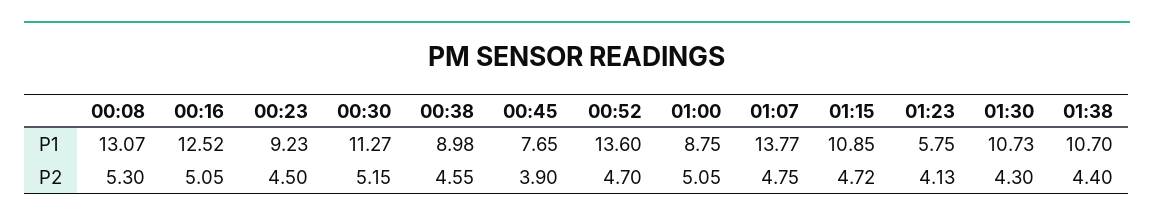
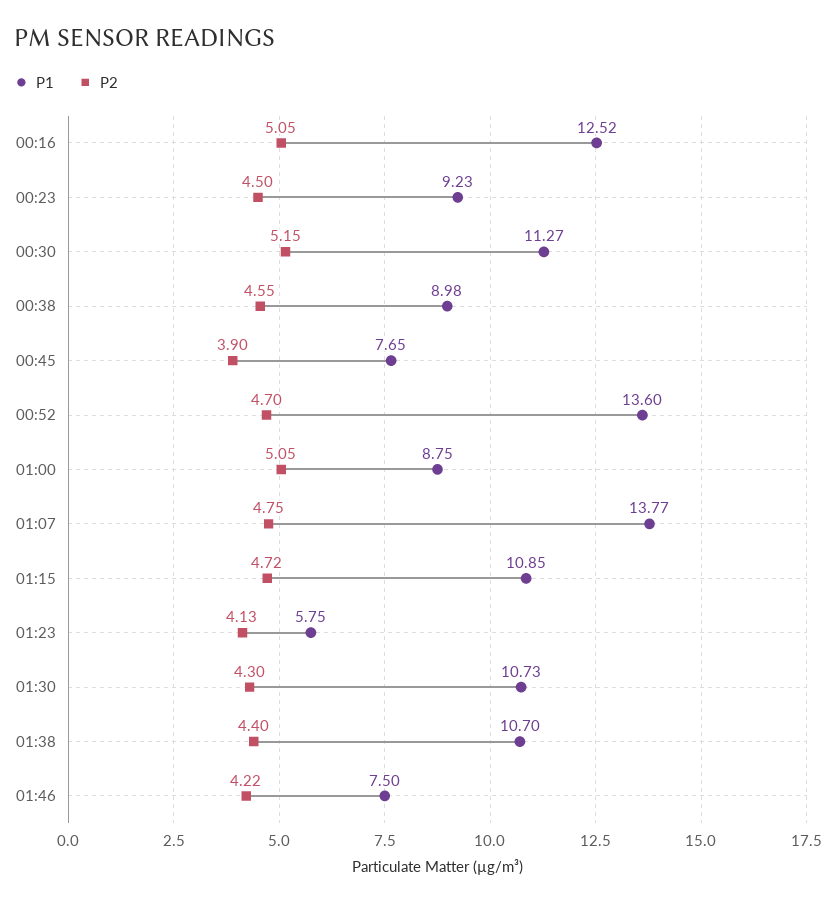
P1, 00:08: 13.07 -> none
P2, 00:08: 5.3 -> none
P1, 01:46: none -> 7.5
P2, 01:46: none -> 4.22

